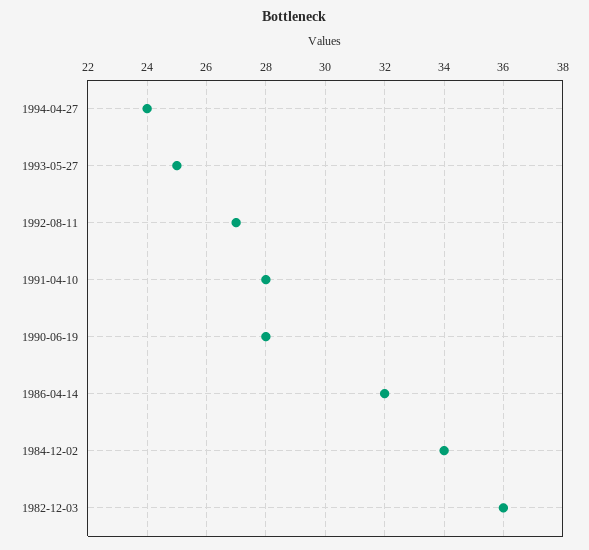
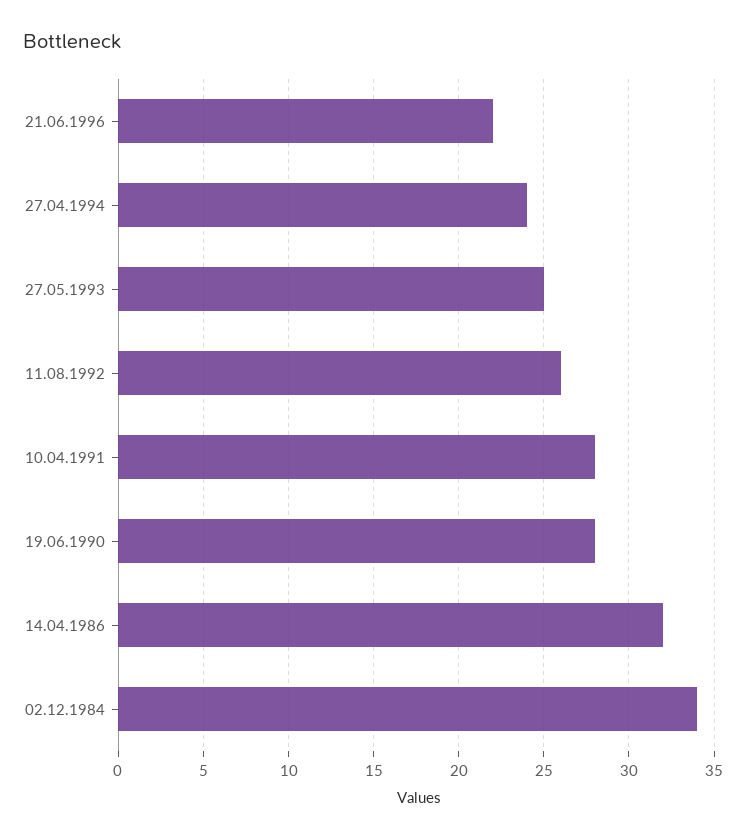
1992-08-11: 27 -> 26
1982-12-03: 36 -> none
21.06.1996: none -> 22

